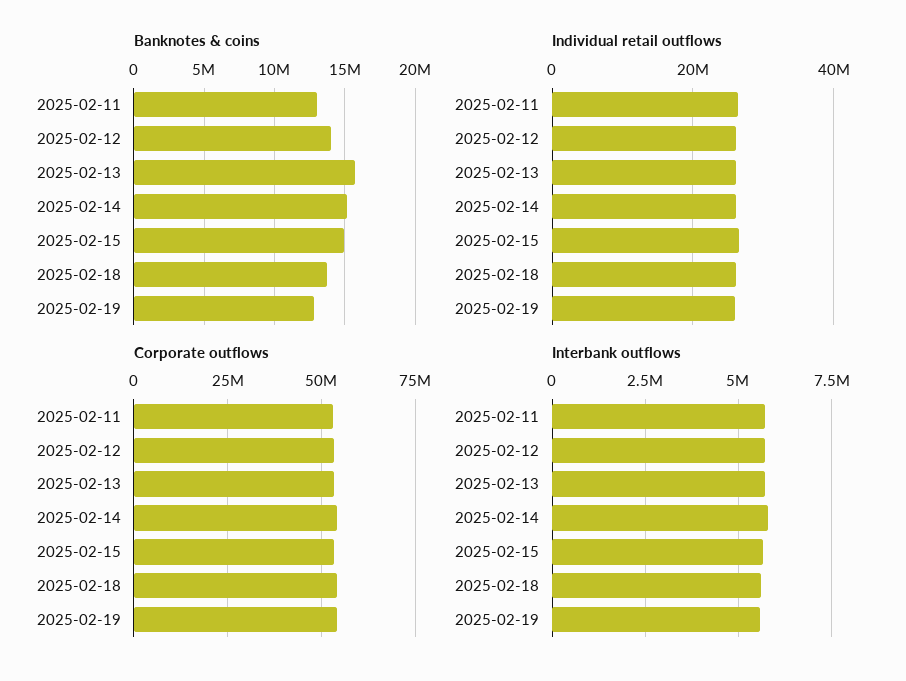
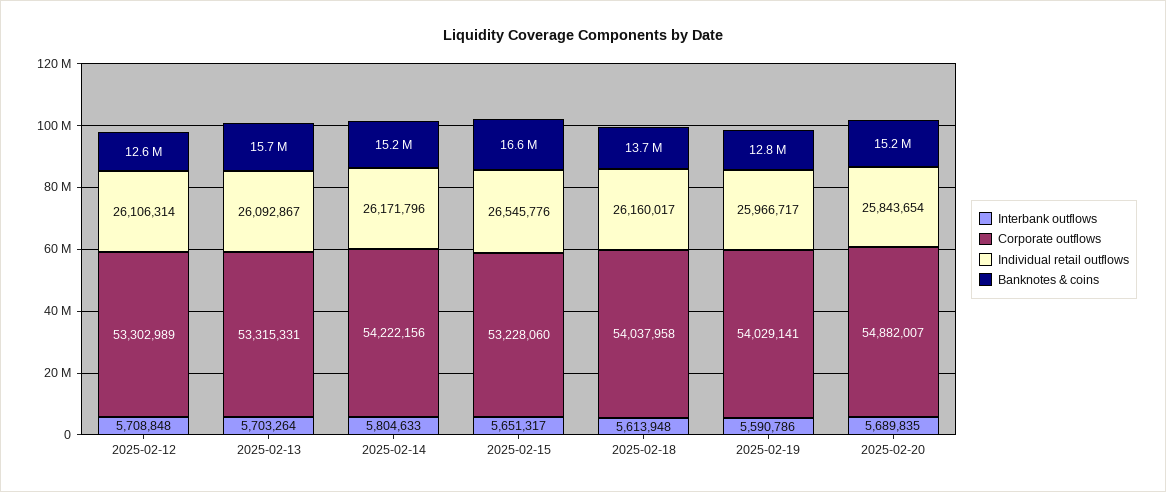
Banknotes & coins, 2025-02-11: 13000000 -> none
Banknotes & coins, 2025-02-12: 14000000 -> 12600000
Banknotes & coins, 2025-02-15: 15000000 -> 16600000
Individual retail outflows, 2025-02-11: 26000000 -> none
Corporate outflows, 2025-02-11: 52500000 -> none
Interbank outflows, 2025-02-11: 5750000 -> none
Interbank outflows, 2025-02-20: none -> 5689835
Corporate outflows, 2025-02-20: none -> 54882007
Individual retail outflows, 2025-02-20: none -> 25843654
Banknotes & coins, 2025-02-20: none -> 15200000

